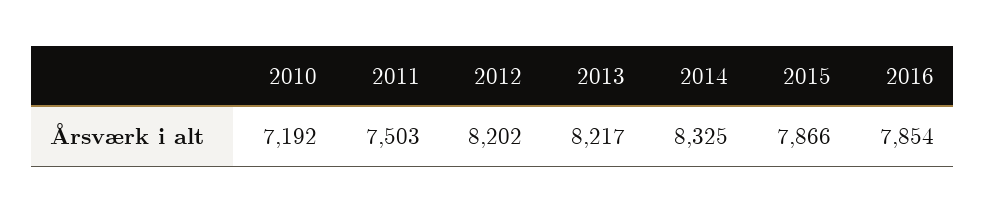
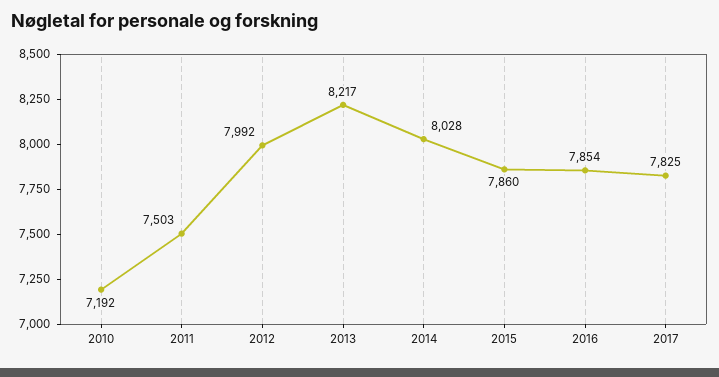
2012: 8202 -> 7992
2014: 8325 -> 8028
2015: 7866 -> 7860
2017: none -> 7825

